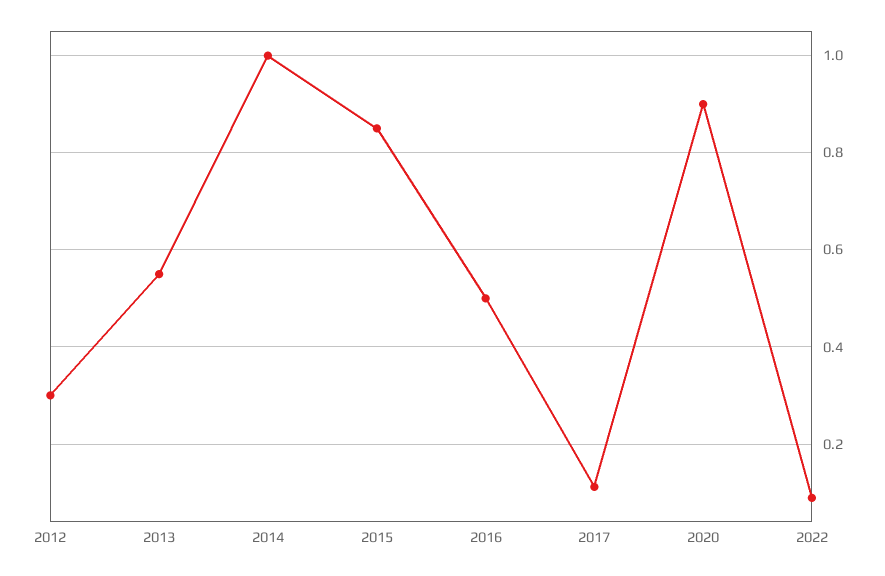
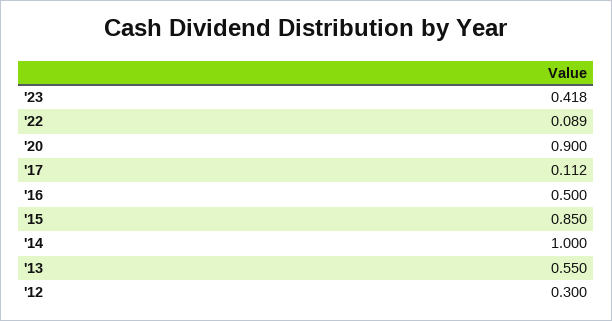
'23: none -> 0.418

